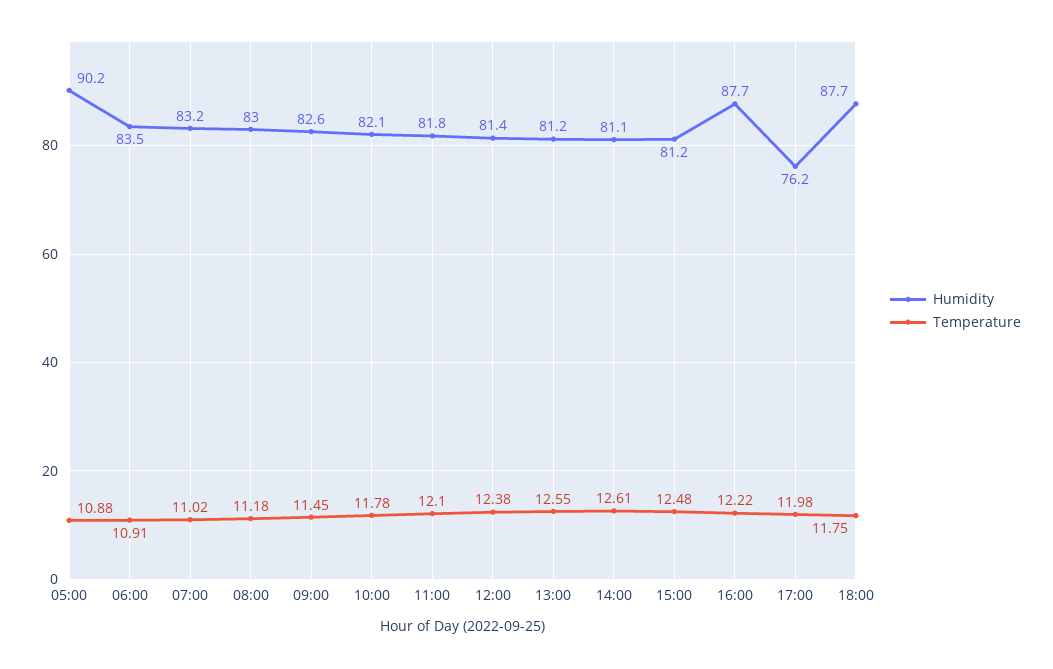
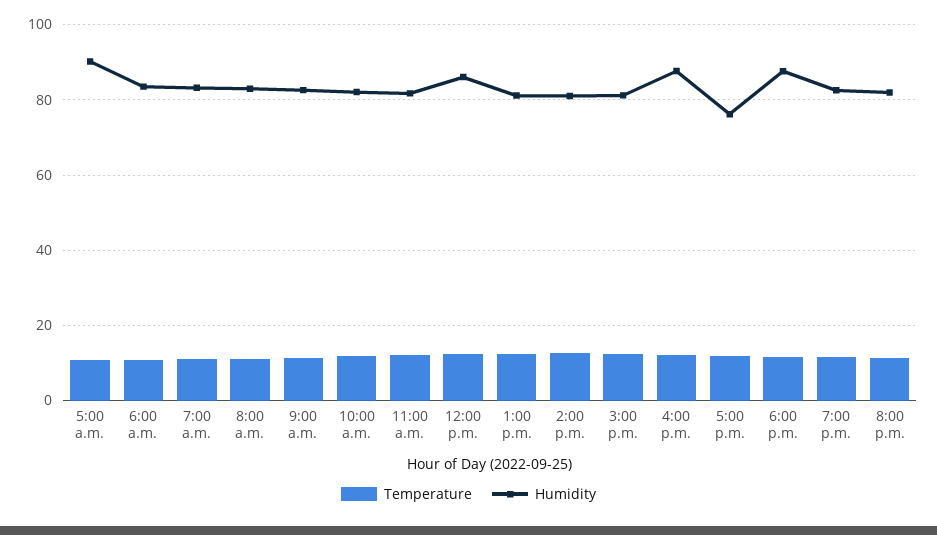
Humidity, 12:00: 81.4 -> 86
Temperature, 7:00 p.m.: none -> 12
Humidity, 7:00 p.m.: none -> 82
Temperature, 8:00 p.m.: none -> 12
Humidity, 8:00 p.m.: none -> 82

